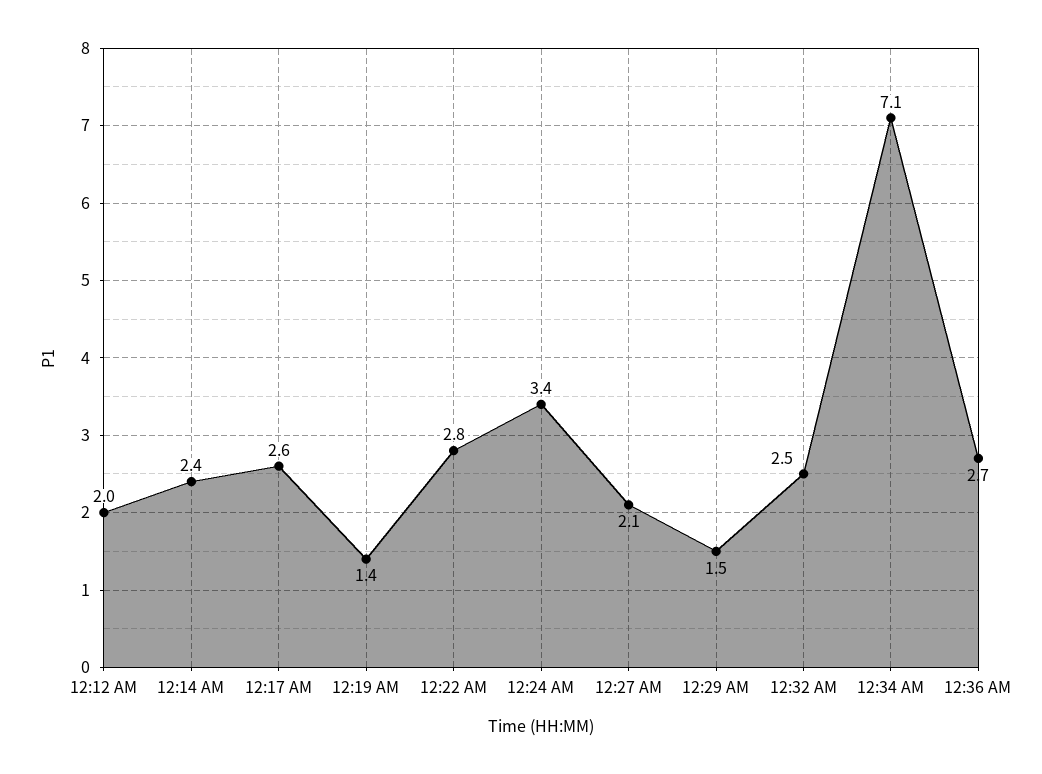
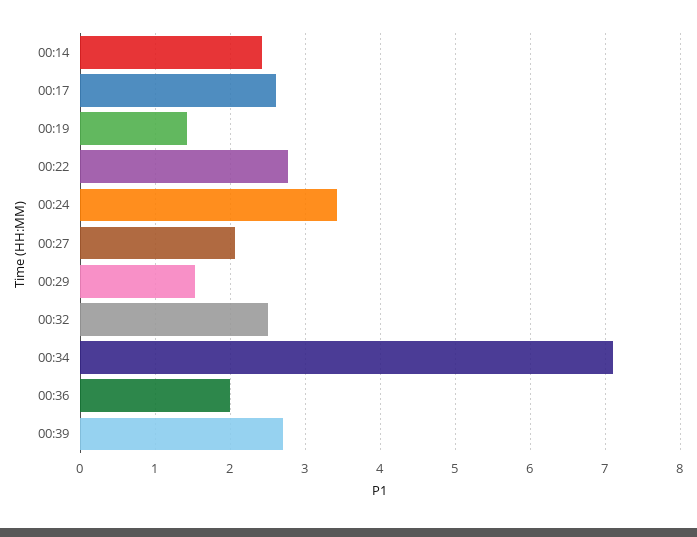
12:12 AM: 2 -> none
12:36 AM: 2.7 -> 2
00:39: none -> 2.7

